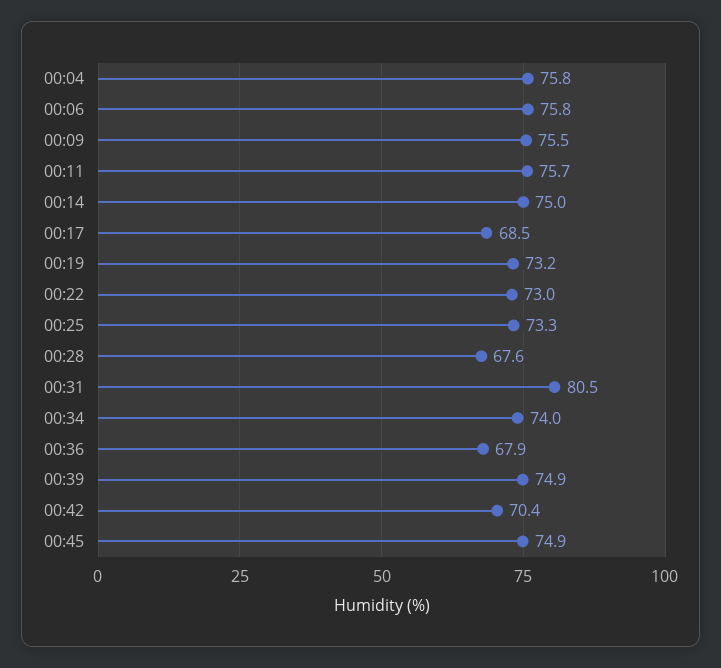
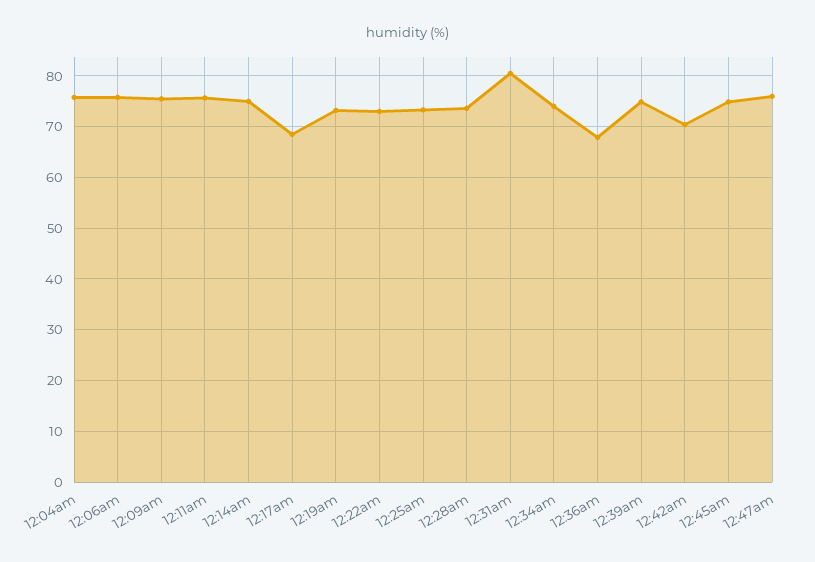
00:28: 67.6 -> 74
12:47am: none -> 76

